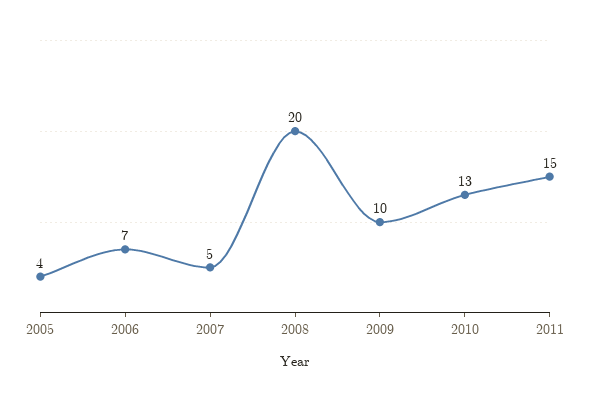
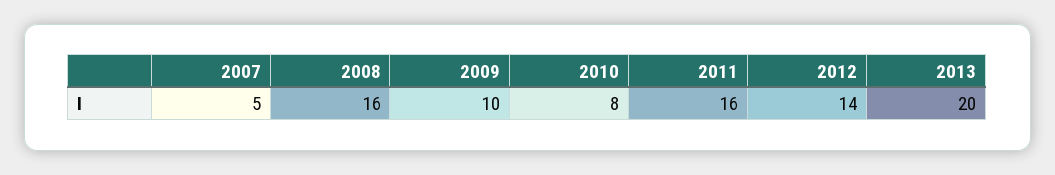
2005: 4 -> none
2006: 7 -> none
2008: 20 -> 16
2010: 13 -> 8
2011: 15 -> 16
2012: none -> 14
2013: none -> 20

